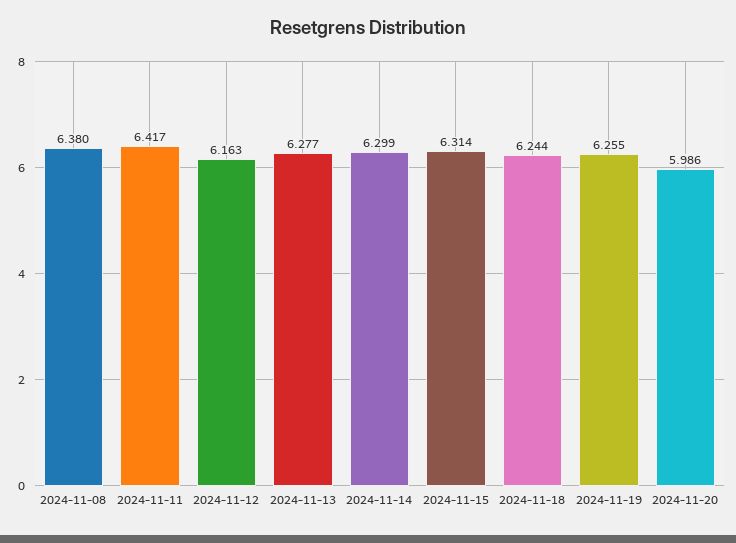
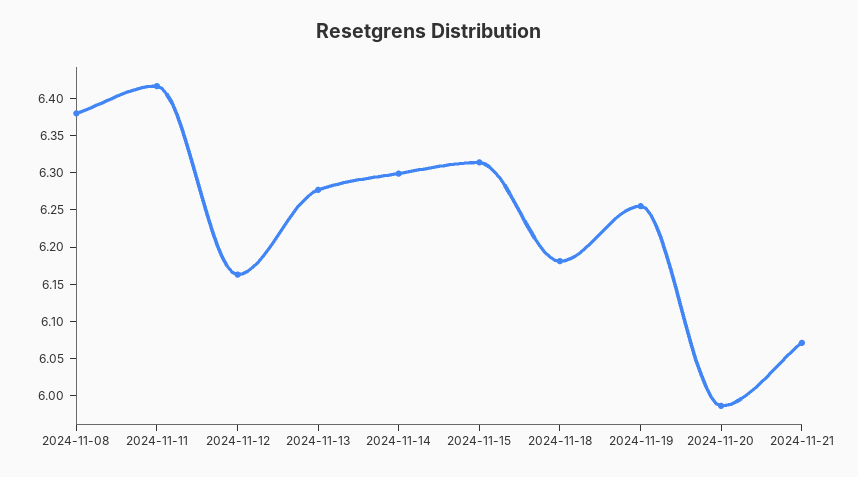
2024-11-18: 6.244 -> 6.175
2024-11-21: none -> 6.075

